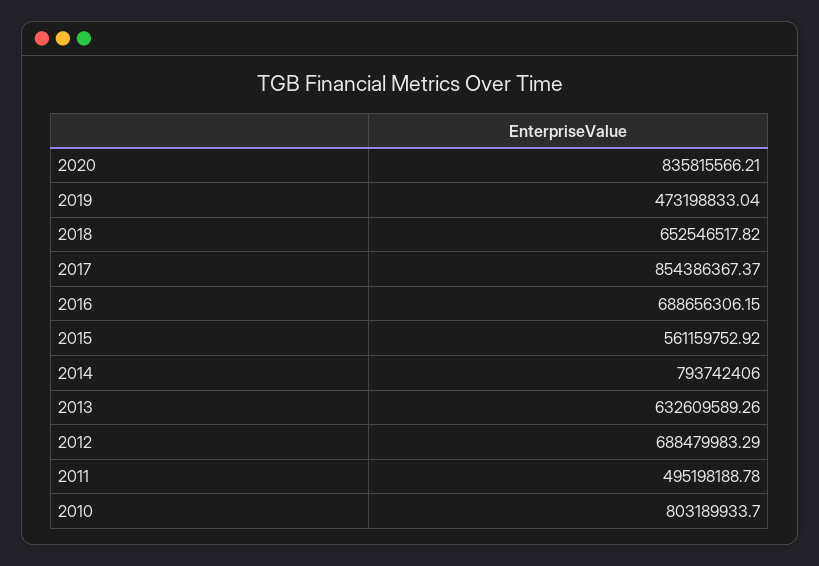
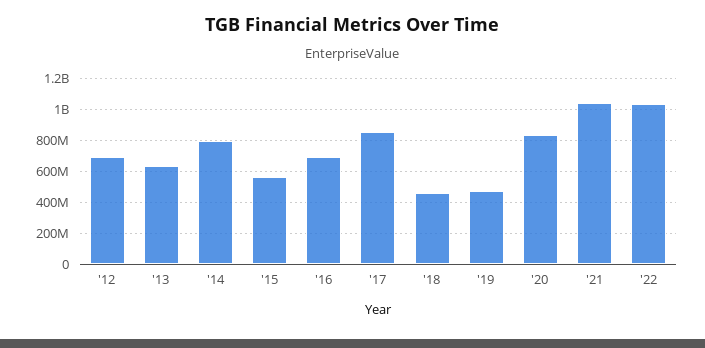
2018: 652546517.82 -> 450000000
2011: 495198188.78 -> none
2010: 803189933.7 -> none
'21: none -> 1050000000
'22: none -> 1050000000

